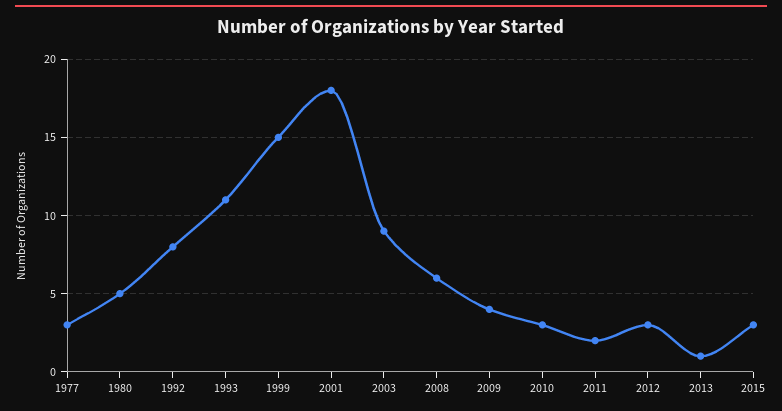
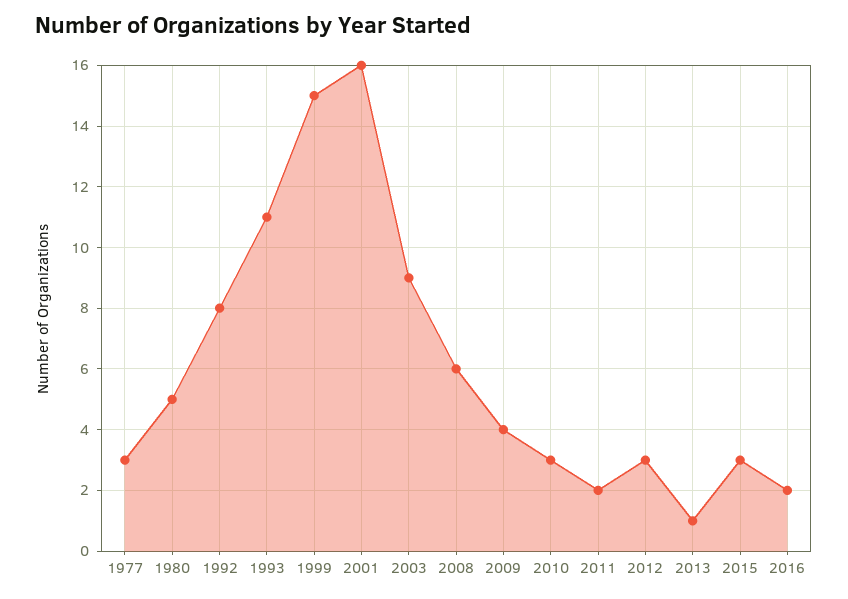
2001: 18 -> 16
2016: none -> 2

